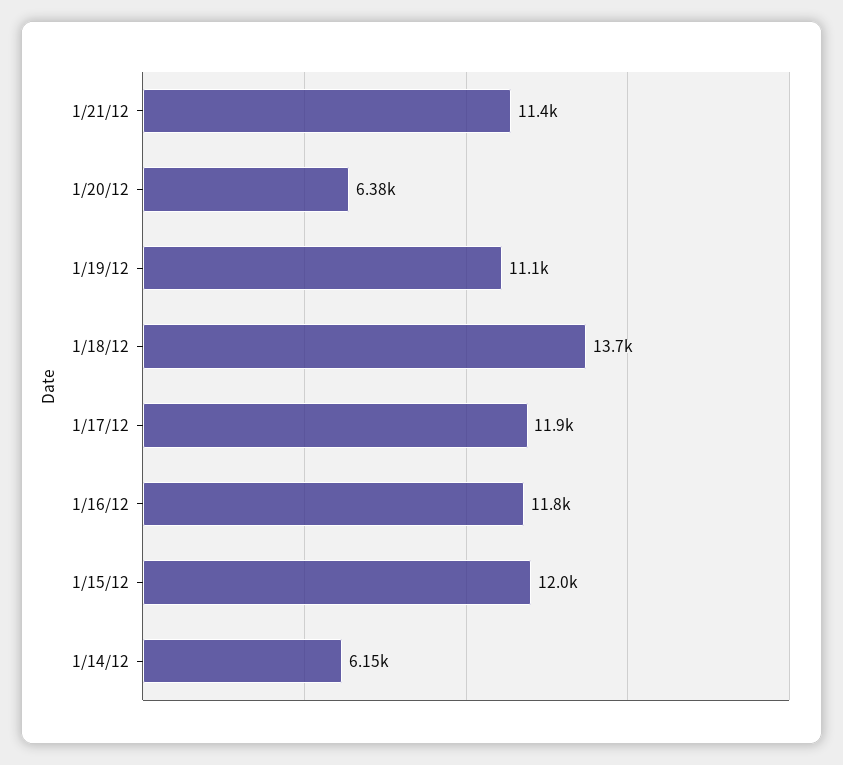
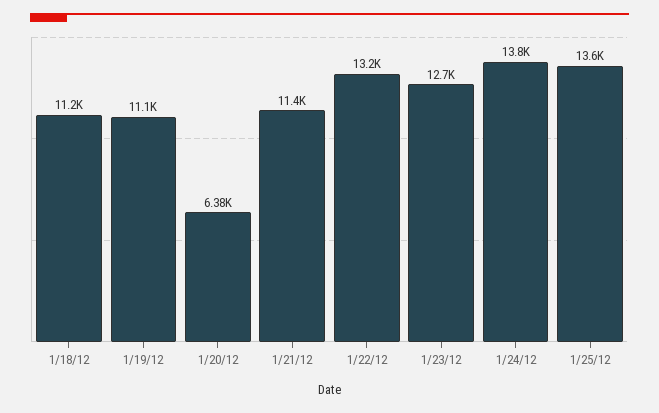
1/18/12: 13700 -> 11200
1/17/12: 11900 -> none
1/16/12: 11800 -> none
1/15/12: 12000 -> none
1/14/12: 6150 -> none
1/22/12: none -> 13200
1/23/12: none -> 12700
1/24/12: none -> 13800
1/25/12: none -> 13600

